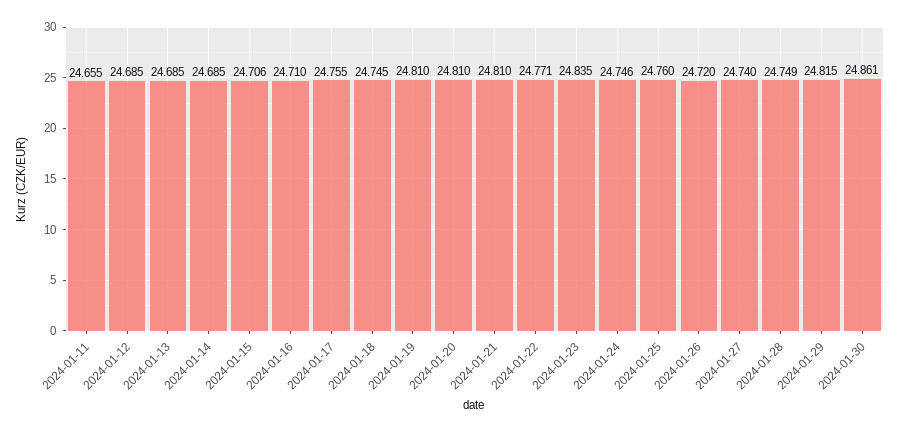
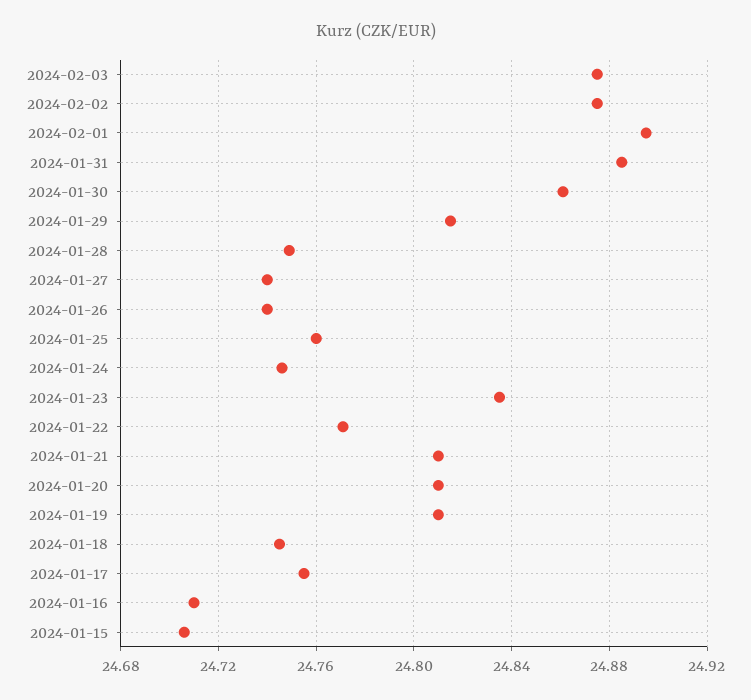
2024-01-11: 24.655 -> none
2024-01-12: 24.685 -> none
2024-01-13: 24.685 -> none
2024-01-14: 24.685 -> none
2024-01-26: 24.72 -> 24.74
2024-02-03: none -> 24.875
2024-02-02: none -> 24.875
2024-02-01: none -> 24.895
2024-01-31: none -> 24.885

